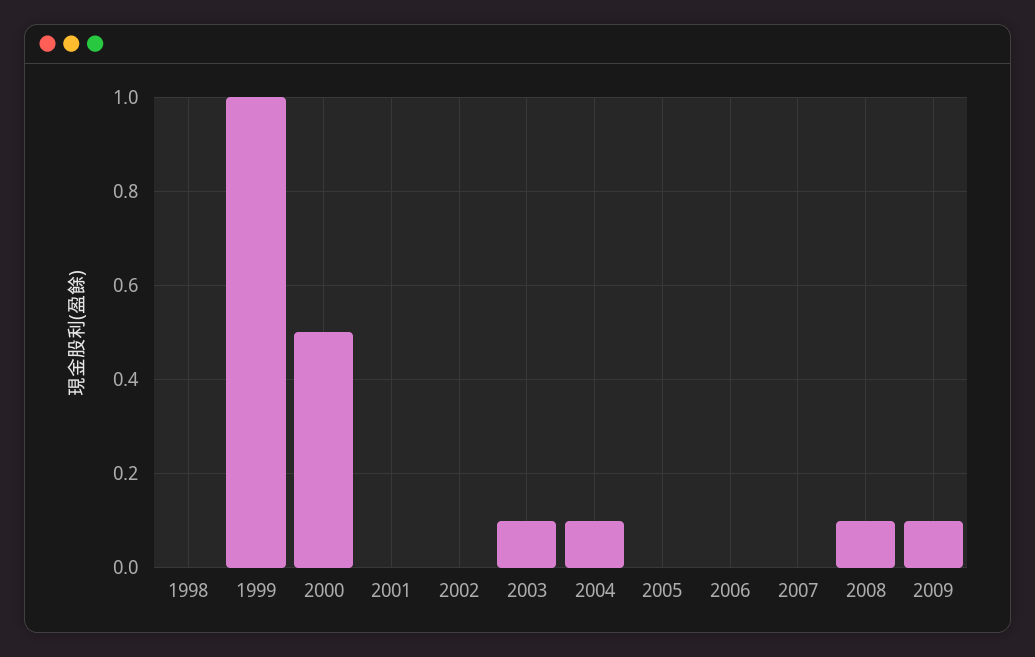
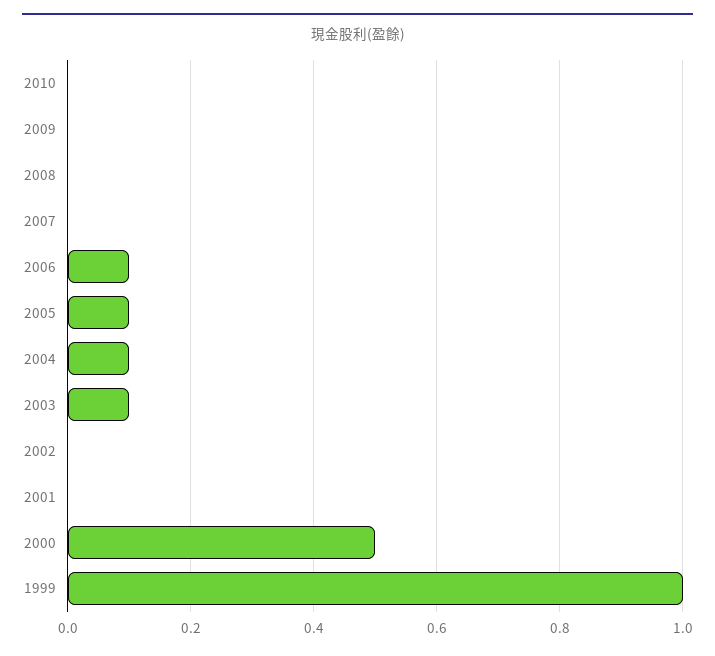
1998: 0 -> none
2005: 0 -> 0.1
2006: 0 -> 0.1
2008: 0.1 -> 0
2009: 0.1 -> 0
2010: none -> 0

